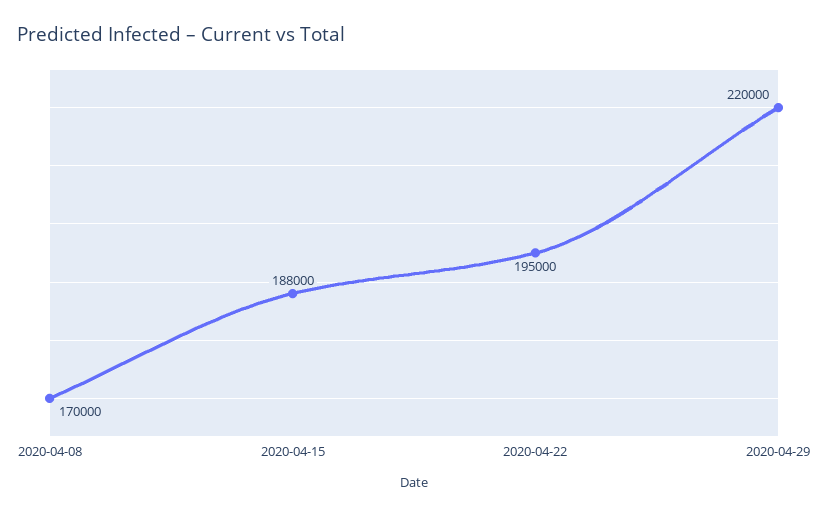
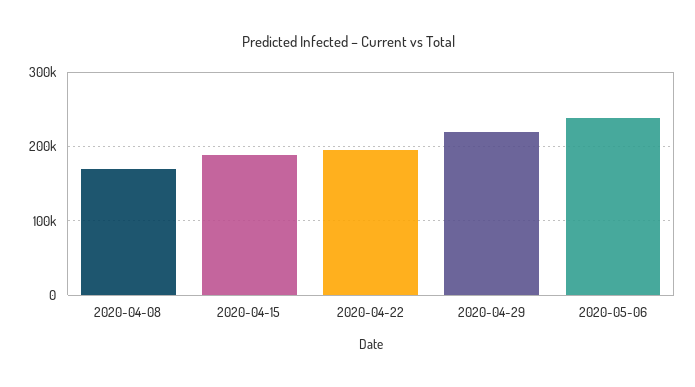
2020-05-06: none -> 240000

